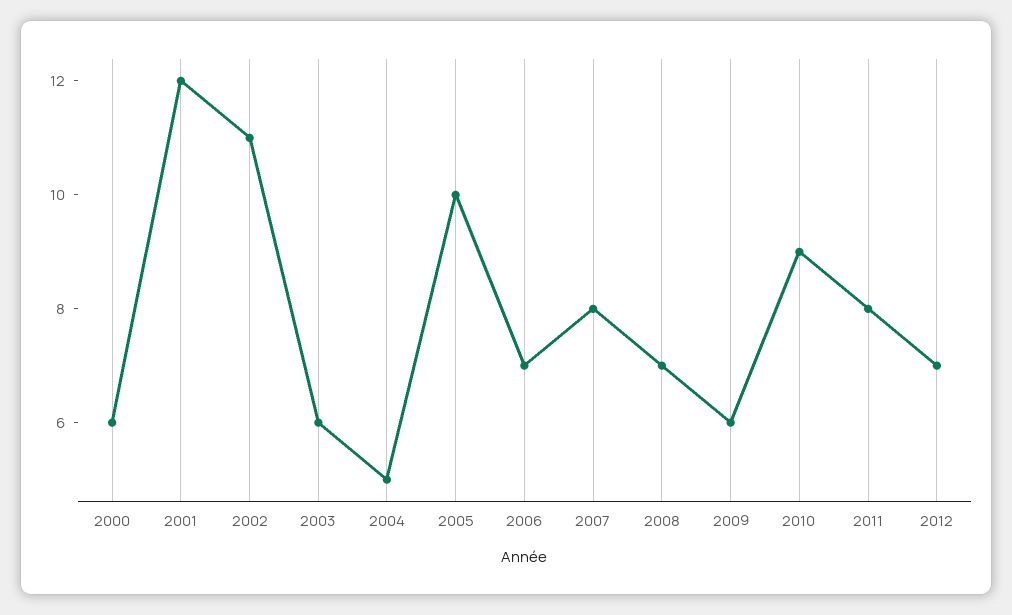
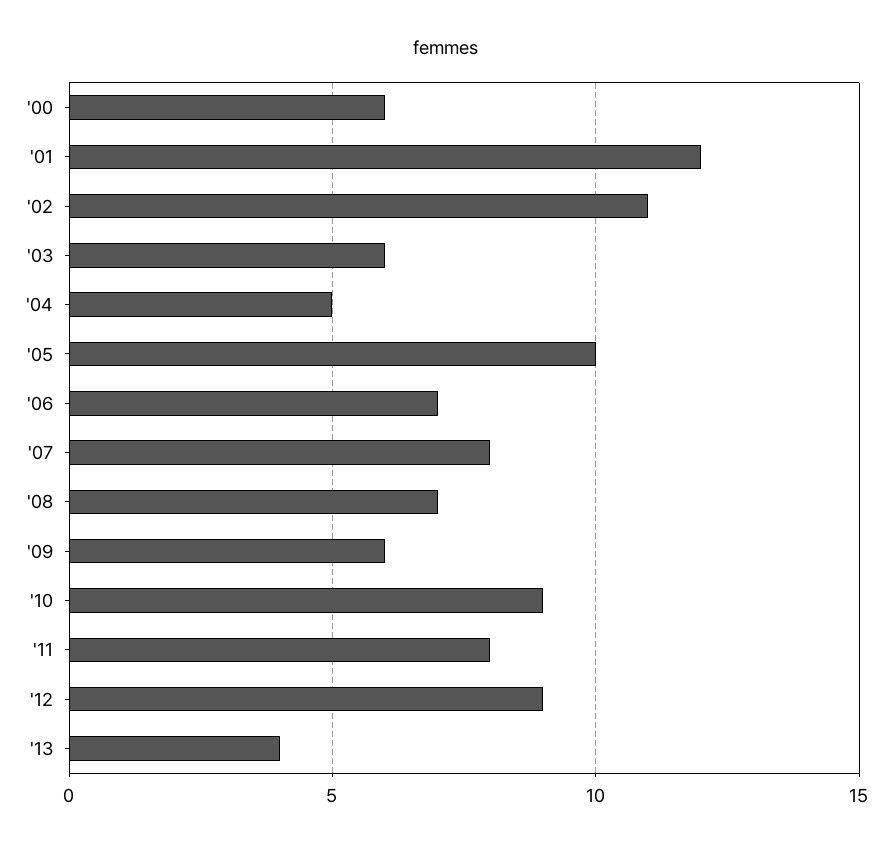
2012: 7 -> 9
'13: none -> 4

